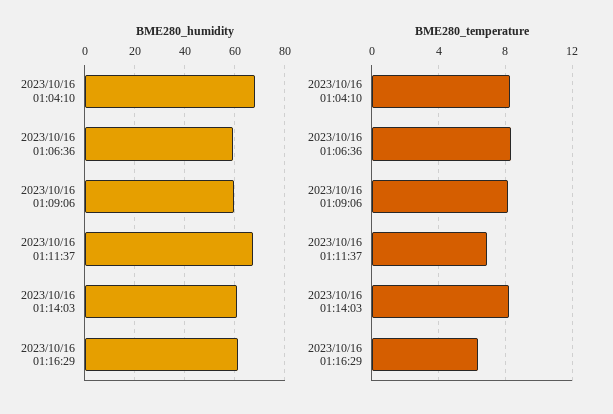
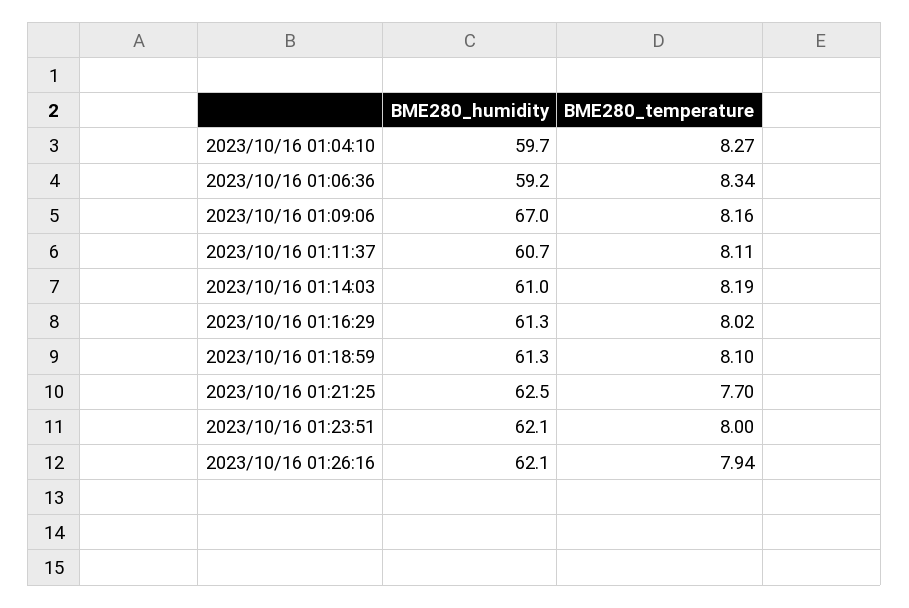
BME280_humidity, 2023/10/16 01:04:10: 67.5 -> 59.7
BME280_humidity, 2023/10/16 01:09:06: 60 -> 67
BME280_humidity, 2023/10/16 01:11:37: 67.5 -> 60.7
BME280_temperature, 2023/10/16 01:11:37: 7 -> 8.11
BME280_temperature, 2023/10/16 01:16:29: 6.5 -> 8.02
BME280_humidity, 2023/10/16 01:18:59: none -> 61.3
BME280_temperature, 2023/10/16 01:18:59: none -> 8.1
BME280_humidity, 2023/10/16 01:21:25: none -> 62.5
BME280_temperature, 2023/10/16 01:21:25: none -> 7.7
BME280_humidity, 2023/10/16 01:23:51: none -> 62.1
BME280_temperature, 2023/10/16 01:23:51: none -> 8
BME280_humidity, 2023/10/16 01:26:16: none -> 62.1
BME280_temperature, 2023/10/16 01:26:16: none -> 7.94

